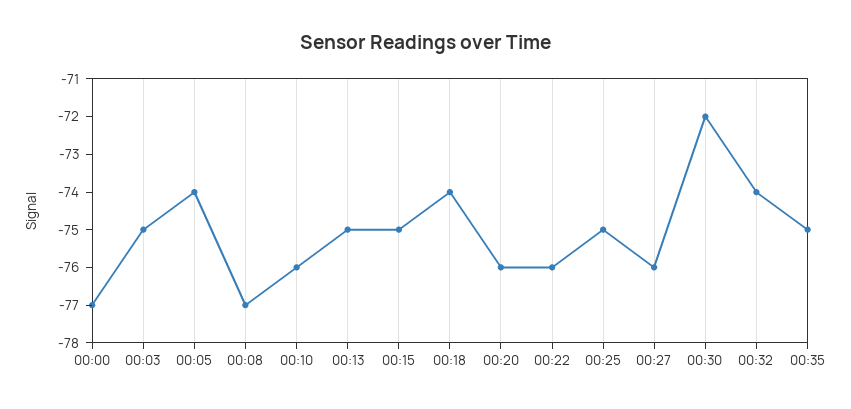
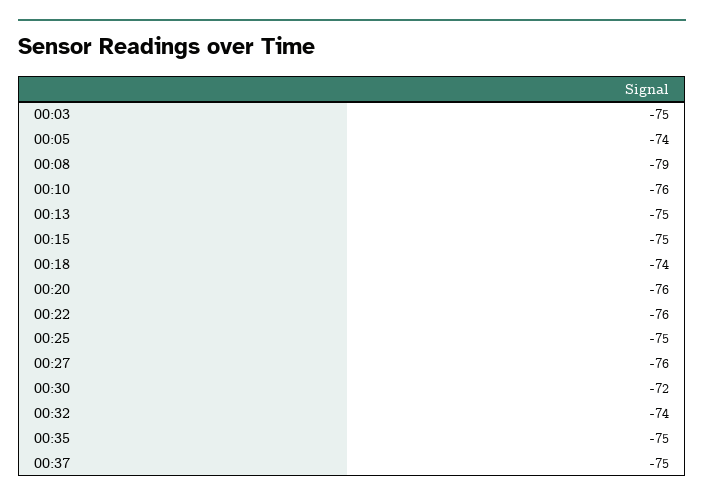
00:00: -77 -> none
00:08: -77 -> -79
00:37: none -> -75

